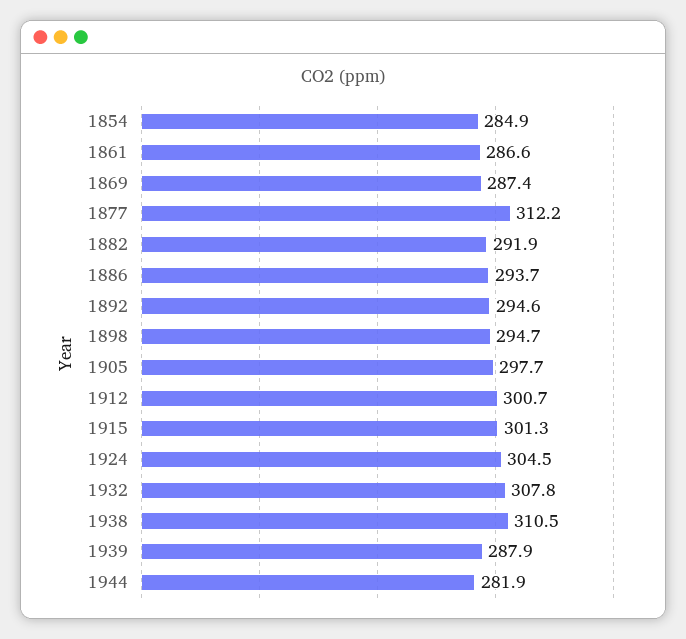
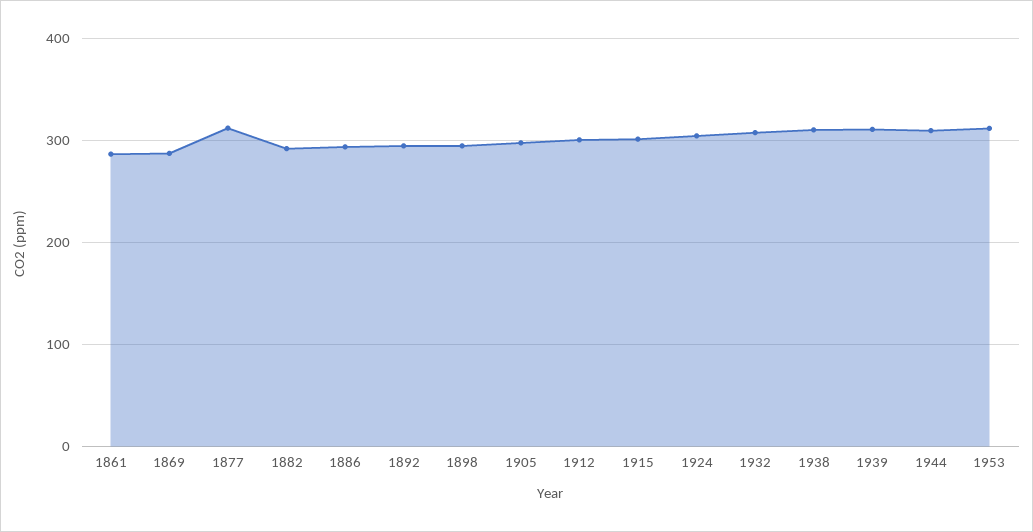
1854: 284.9 -> none
1939: 287.9 -> 310
1944: 281.9 -> 310
1953: none -> 310

